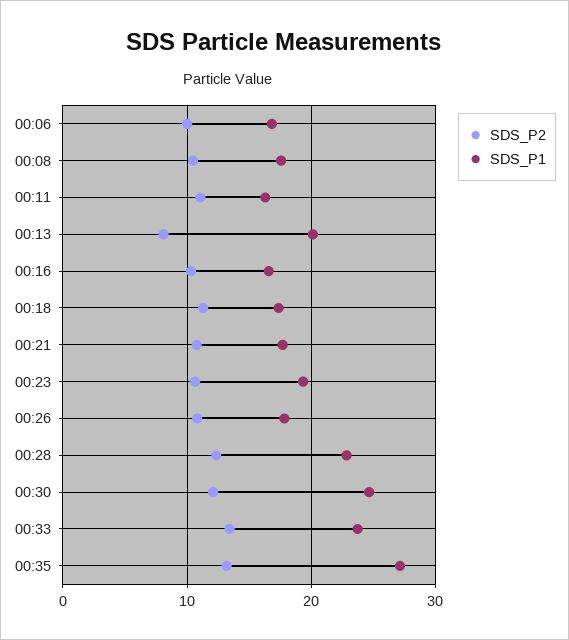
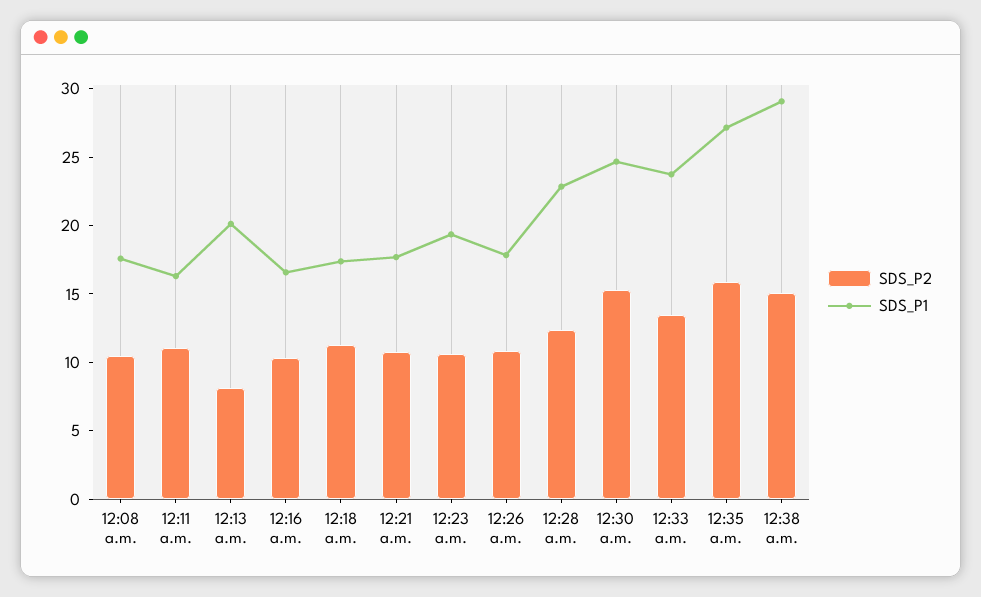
SDS_P2, 00:06: 10 -> none
SDS_P1, 00:06: 17 -> none
SDS_P2, 00:30: 12 -> 15
SDS_P2, 00:35: 13 -> 16
SDS_P2, 12:38 a.m.: none -> 15
SDS_P1, 12:38 a.m.: none -> 29

